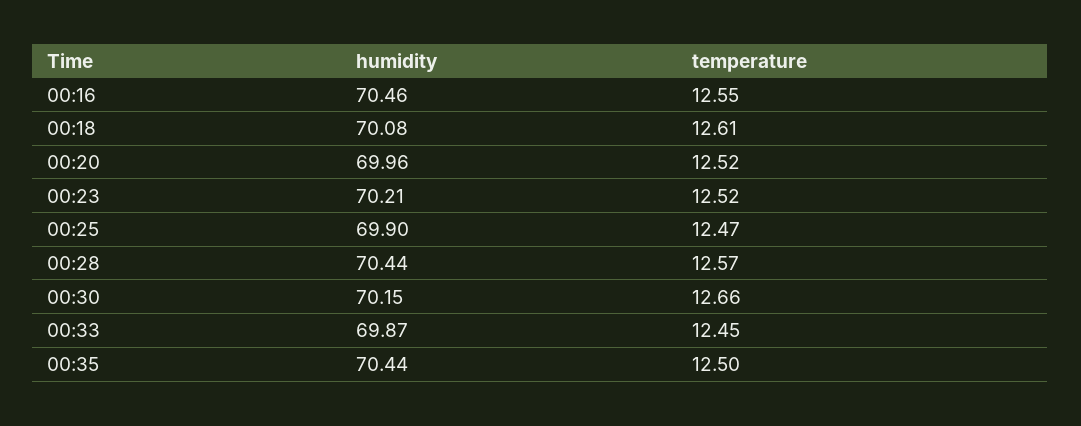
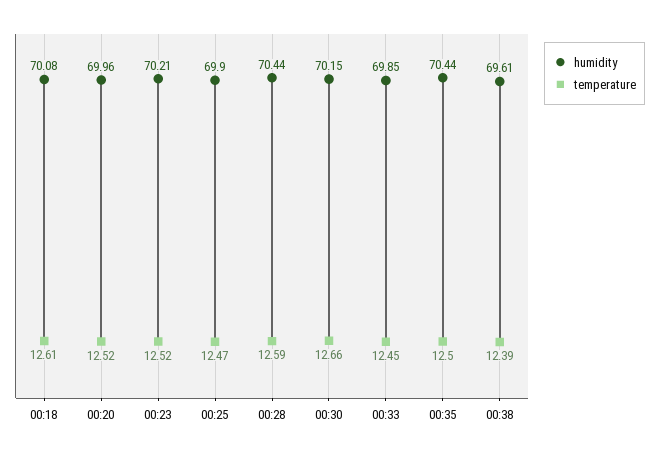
humidity, 00:16: 70.46 -> none
temperature, 00:16: 12.55 -> none
temperature, 00:28: 12.57 -> 12.59
humidity, 00:33: 69.87 -> 69.85
humidity, 00:38: none -> 69.61
temperature, 00:38: none -> 12.39

